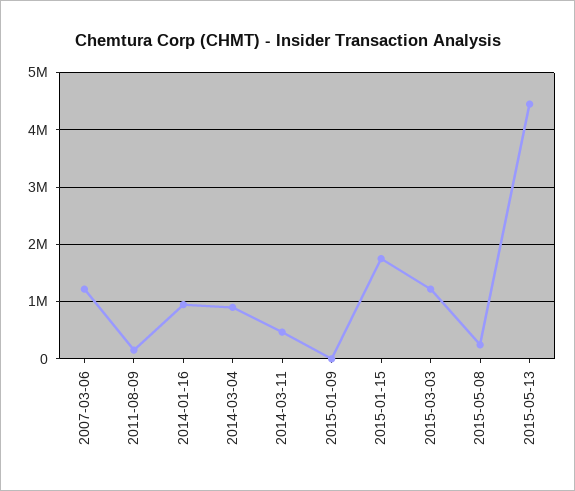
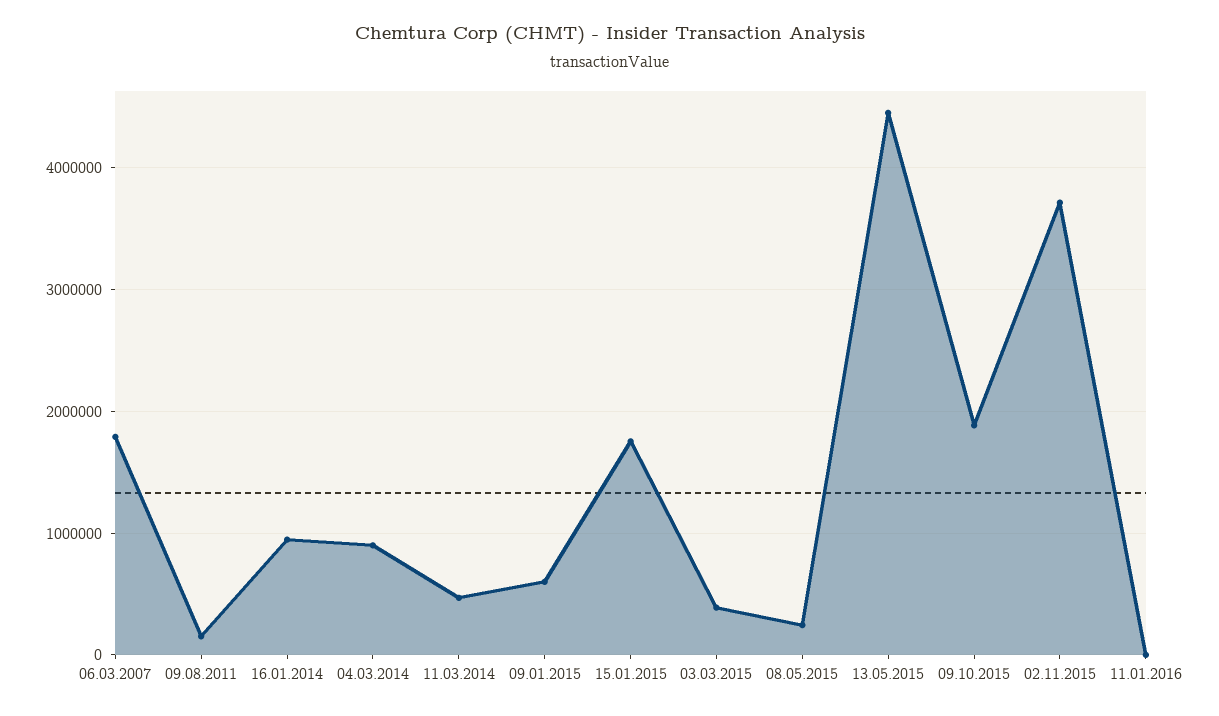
2007-03-06: 1200000 -> 1800000
2015-01-09: 0 -> 600000
2015-03-03: 1200000 -> 400000
09.10.2015: none -> 1900000
02.11.2015: none -> 3700000
11.01.2016: none -> 0

